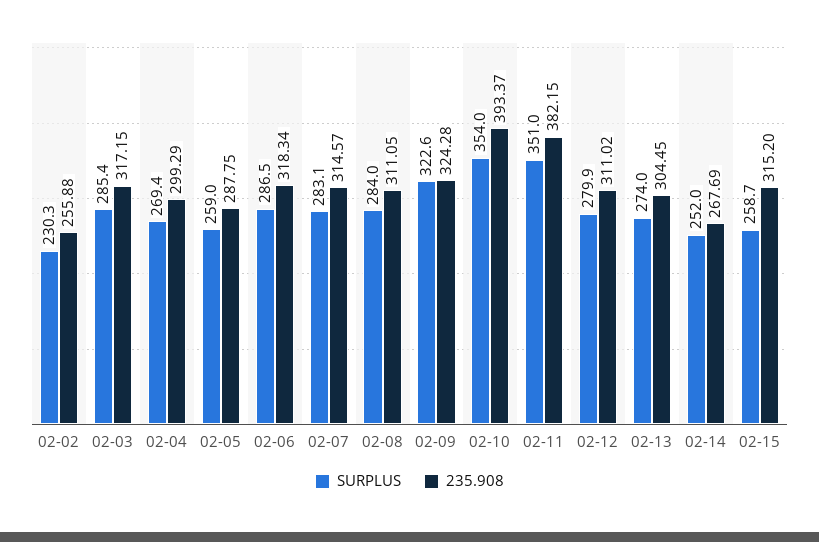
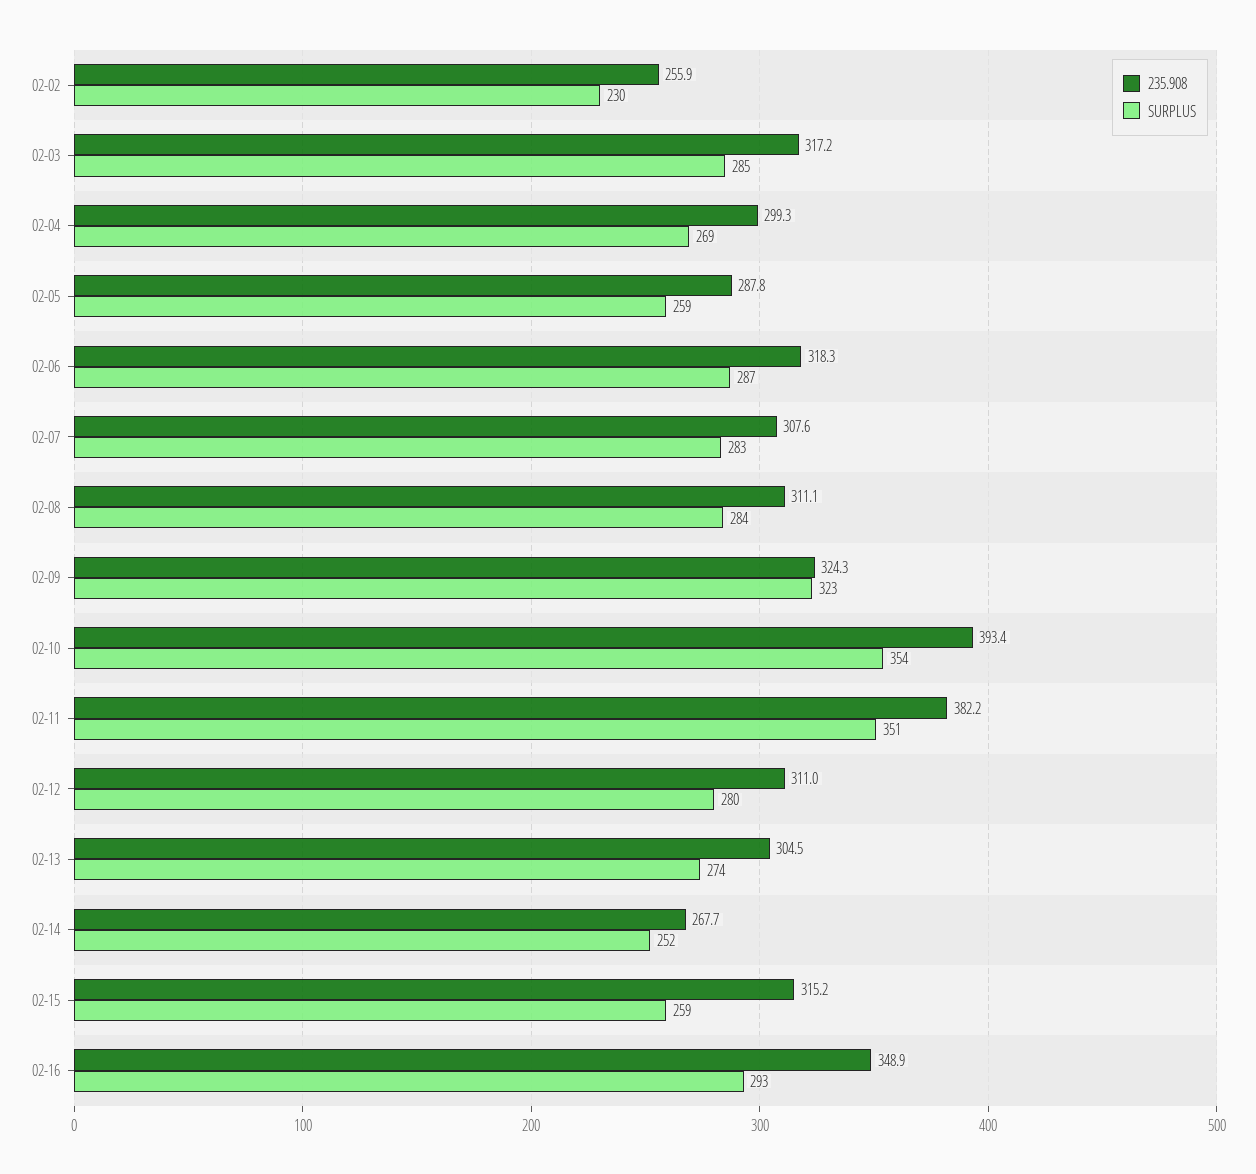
235.908, 02-07: 314.57 -> 307.6
235.908, 02-16: none -> 348.9
SURPLUS, 02-16: none -> 293

